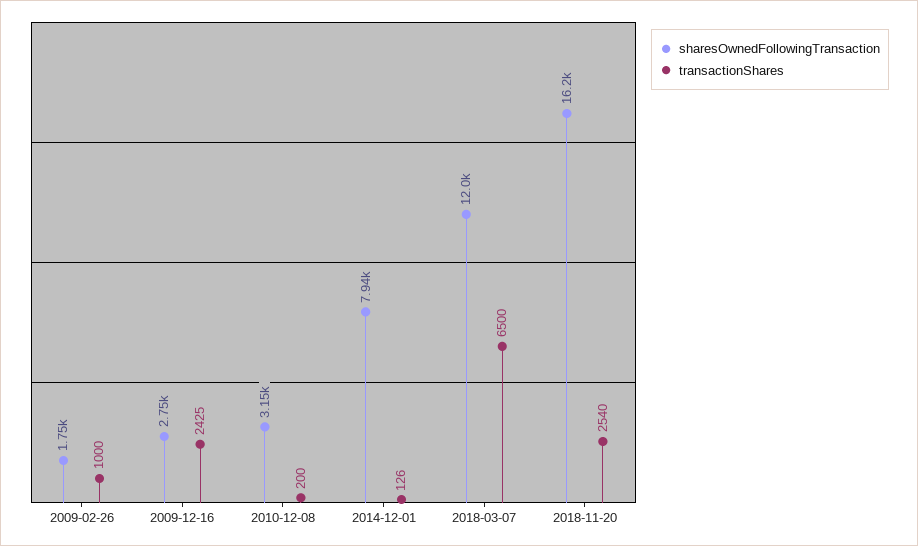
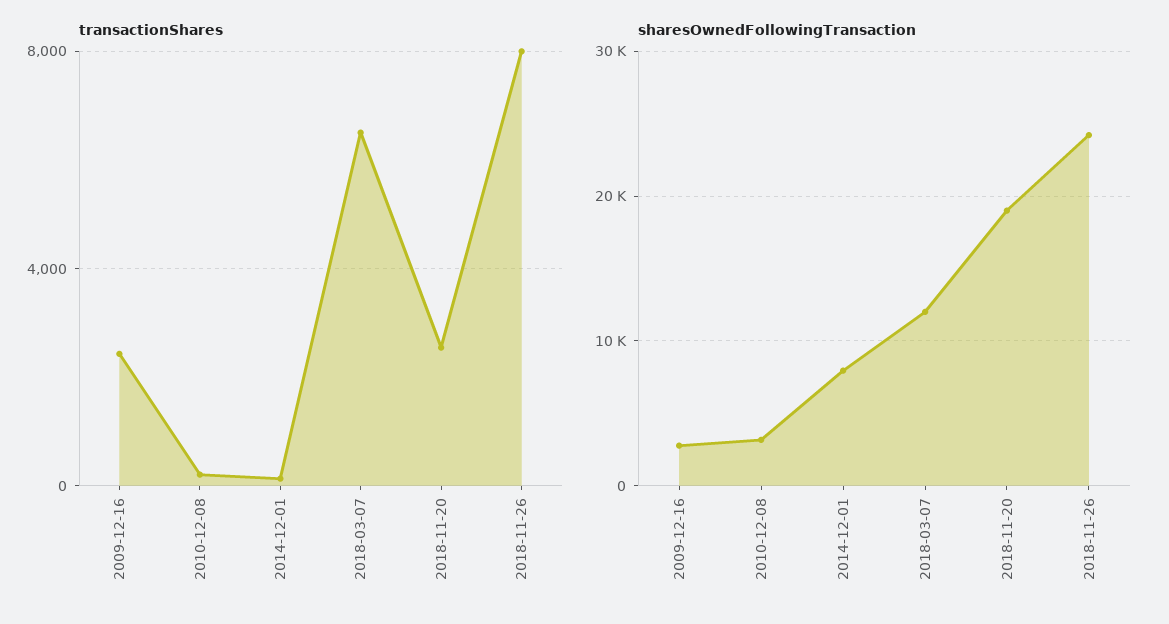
sharesOwnedFollowingTransaction, 2009-02-26: 1750 -> none
transactionShares, 2009-02-26: 1000 -> none
sharesOwnedFollowingTransaction, 2018-11-20: 16200 -> 19000
transactionShares, 2018-11-26: none -> 8000
sharesOwnedFollowingTransaction, 2018-11-26: none -> 24000

